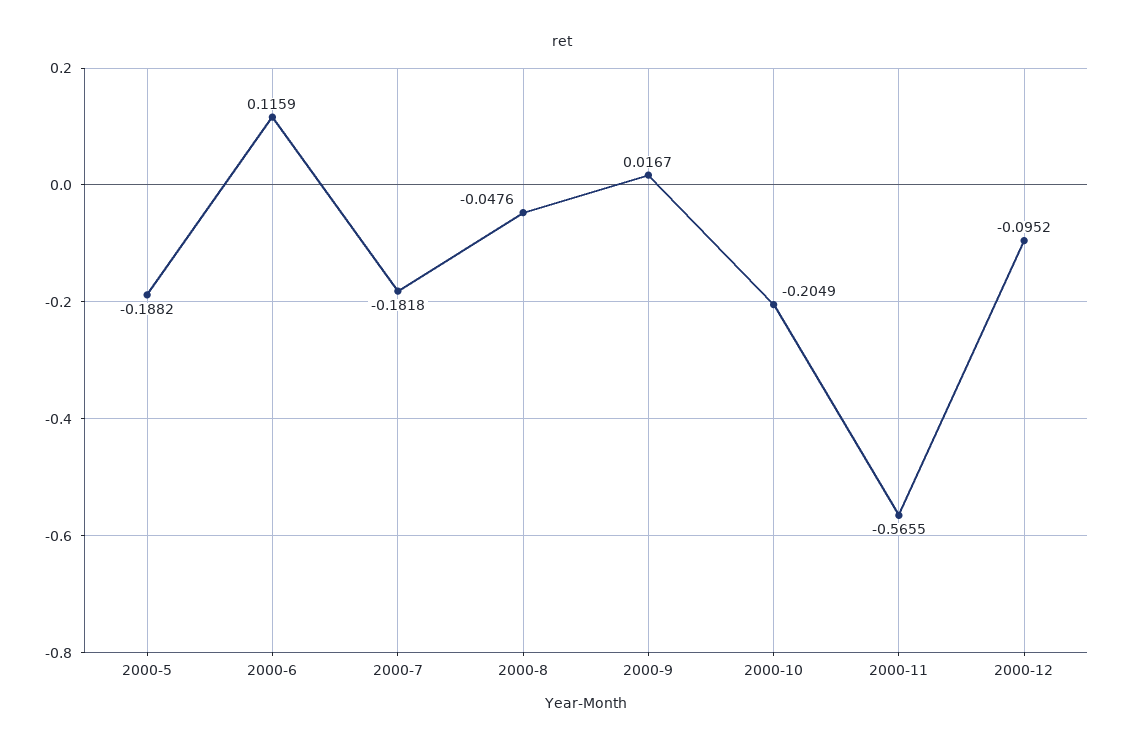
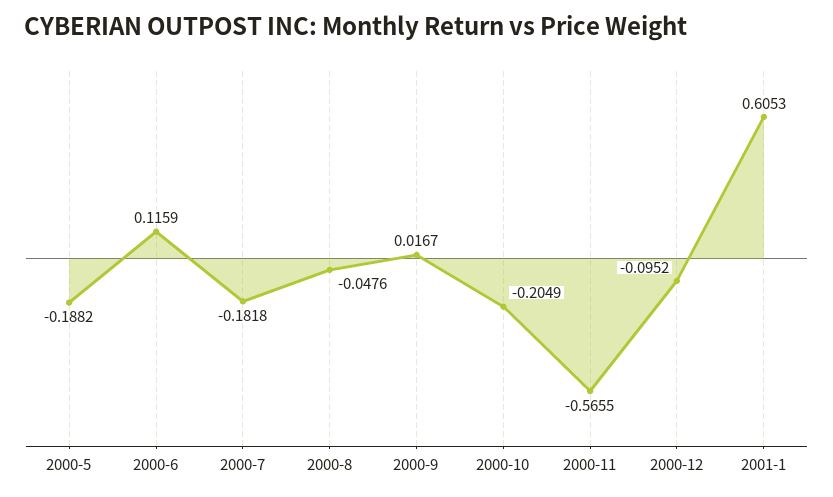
2001-1: none -> 0.6053

